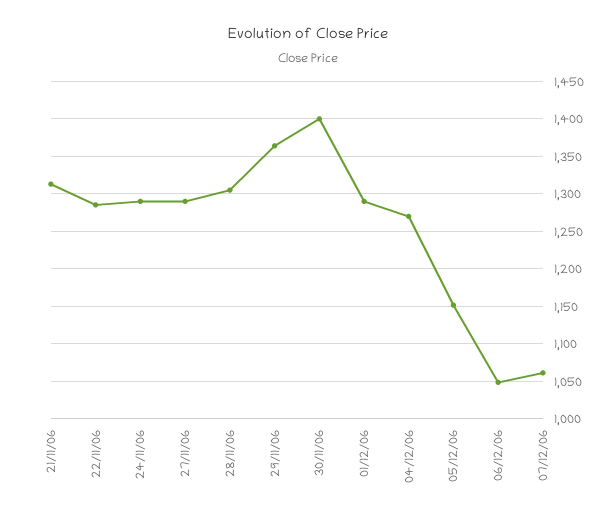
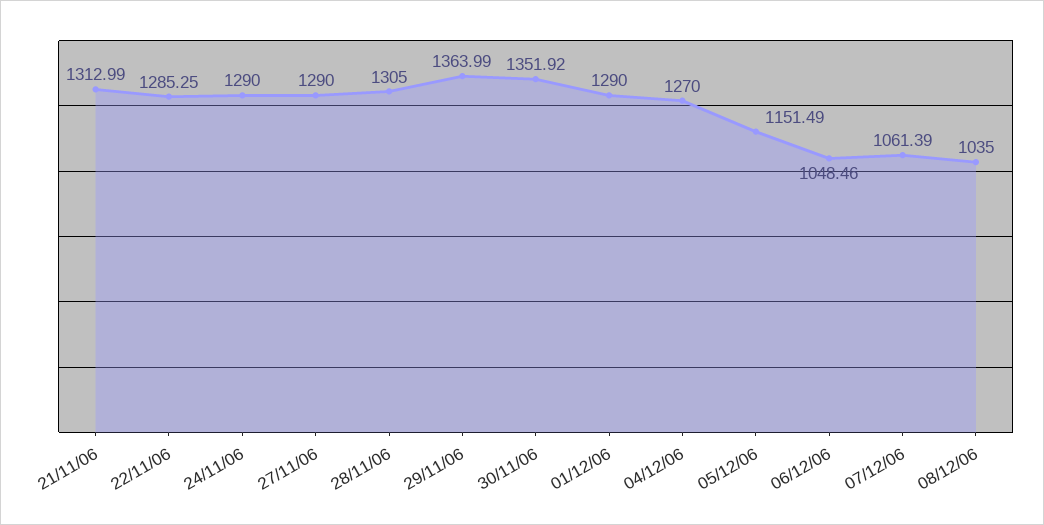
30/11/06: 1400 -> 1351.92
08/12/06: none -> 1035

